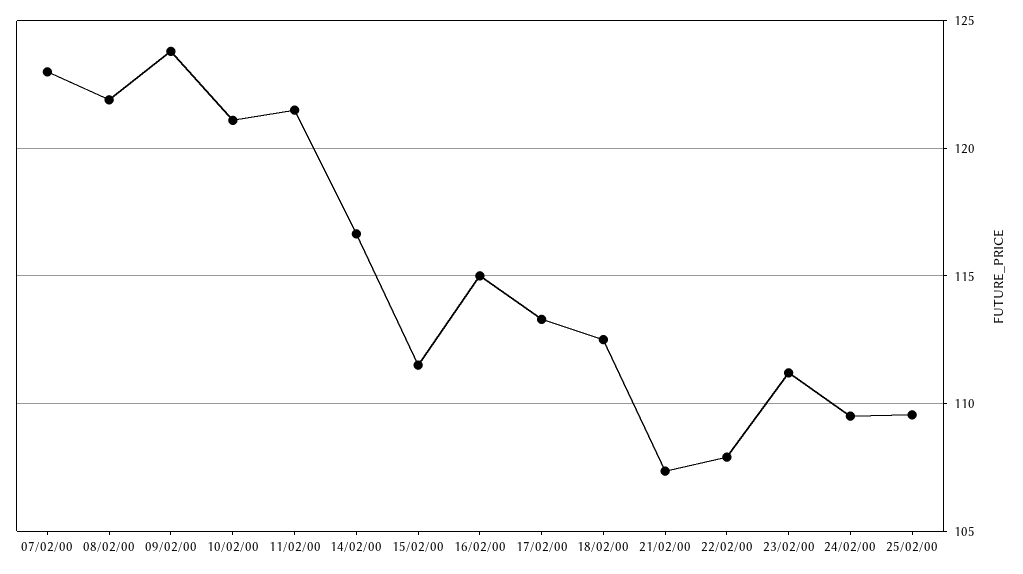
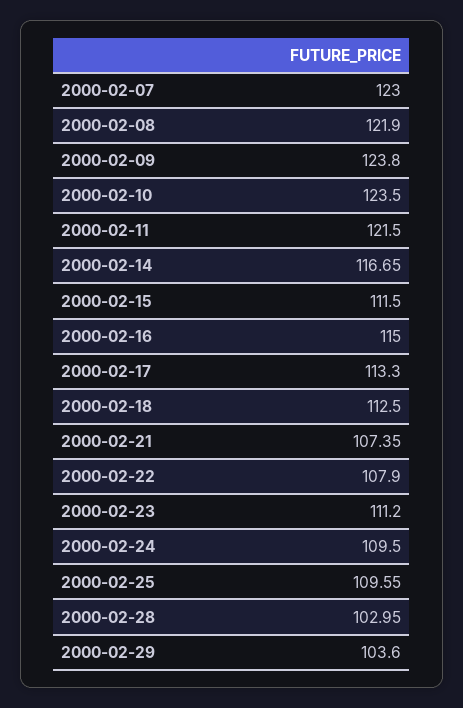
10/02/00: 121 -> 123.5
2000-02-28: none -> 102.95
2000-02-29: none -> 103.6

